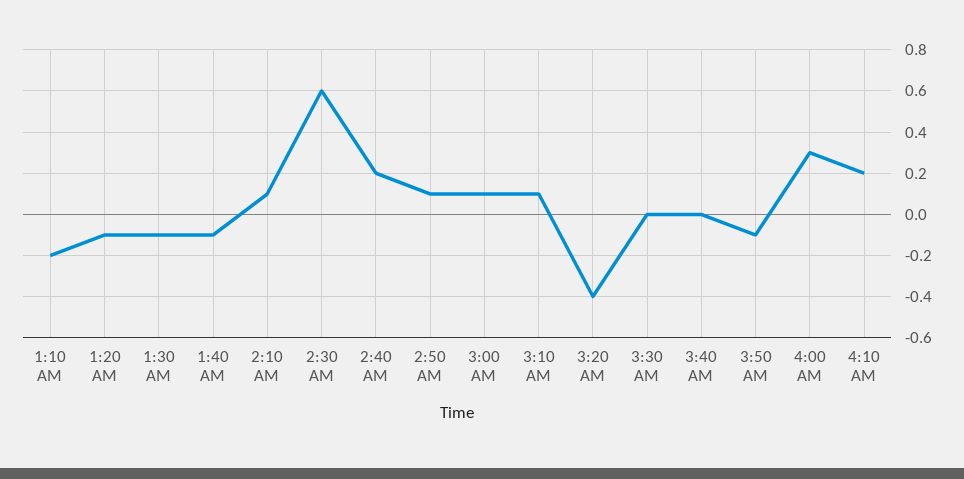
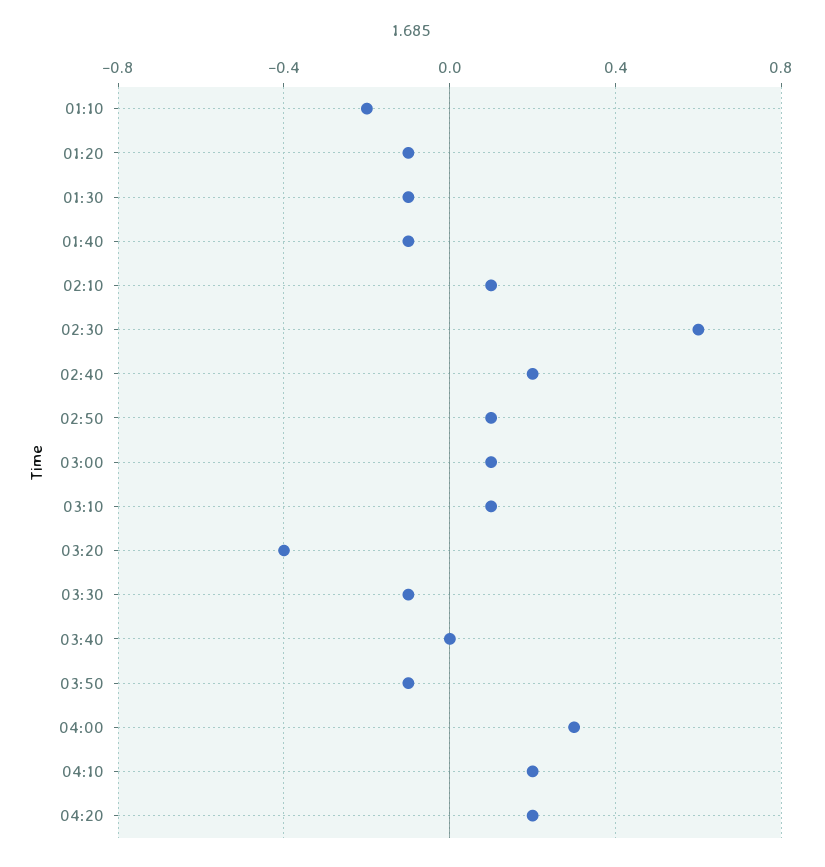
3:30 AM: 0 -> -0.1
04:20: none -> 0.2

